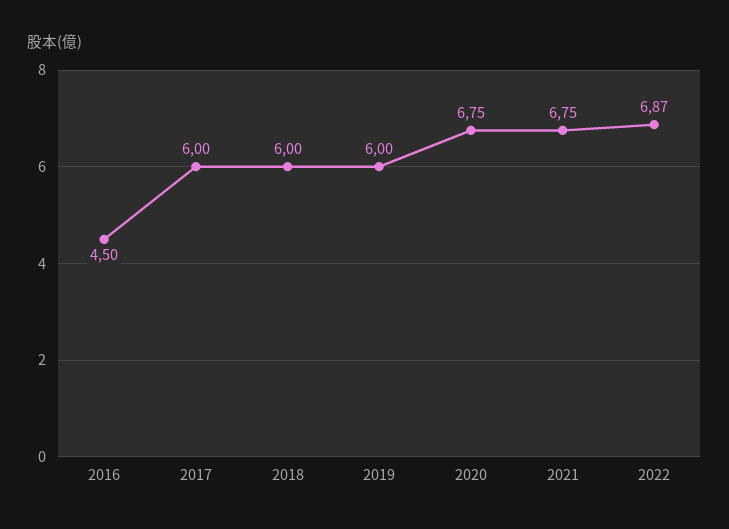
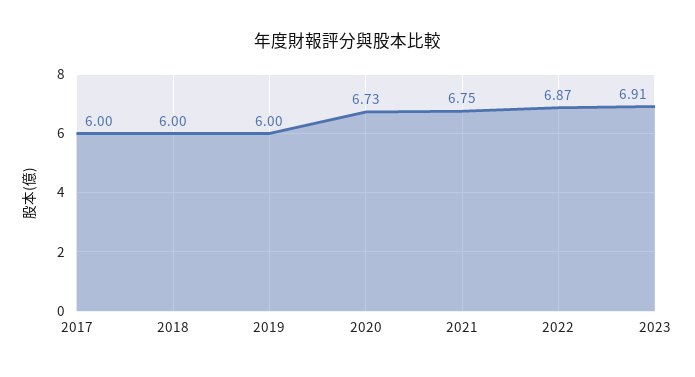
2016: 4.5 -> none
2020: 6.75 -> 6.73
2023: none -> 6.91

